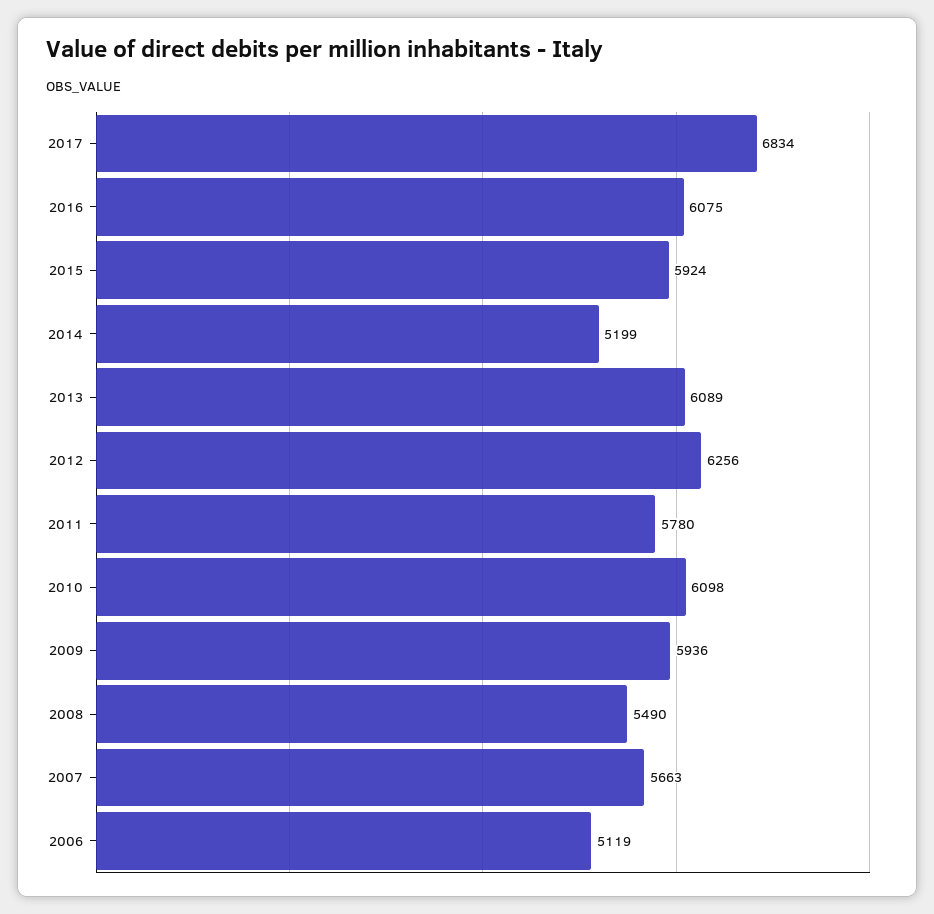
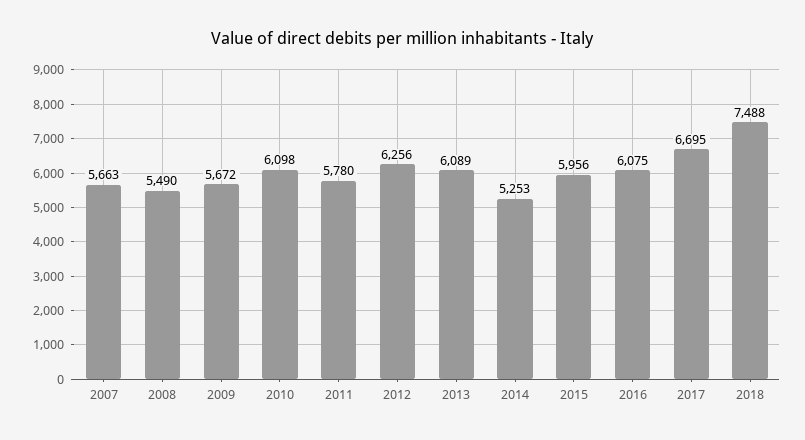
2017: 6834 -> 6695
2015: 5924 -> 5956
2014: 5199 -> 5253
2009: 5936 -> 5672
2006: 5119 -> none
2018: none -> 7488

